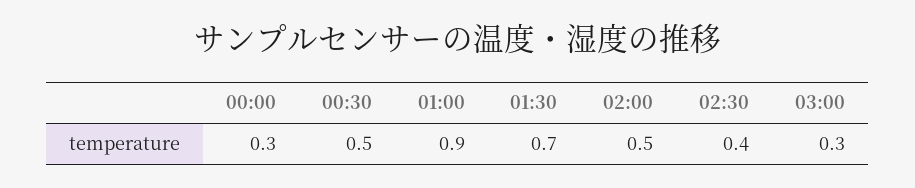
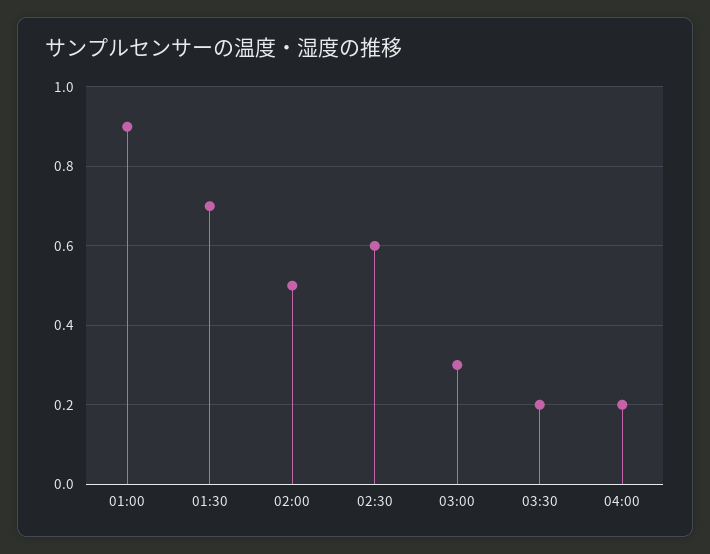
00:00: 0.3 -> none
00:30: 0.5 -> none
02:30: 0.4 -> 0.6
03:30: none -> 0.2
04:00: none -> 0.2

